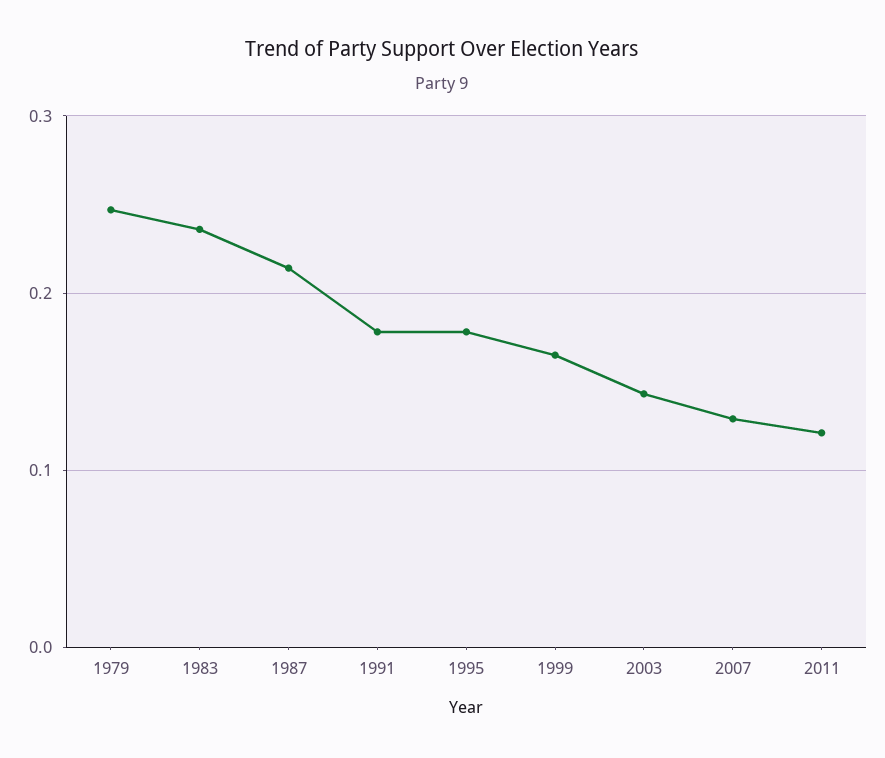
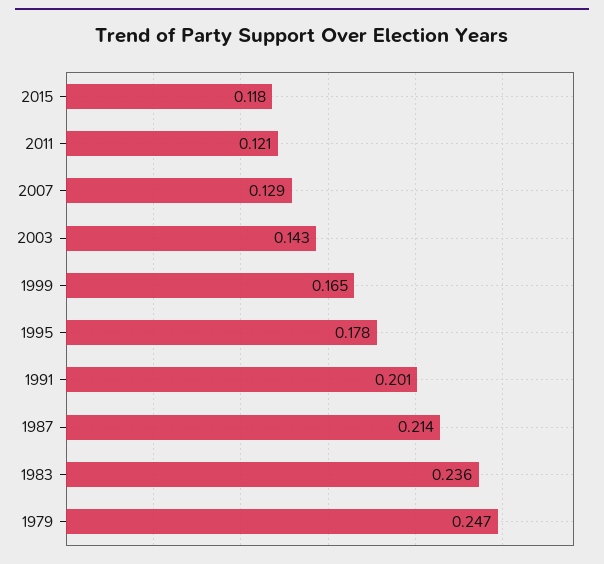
1991: 0.18 -> 0.201
2015: none -> 0.118

